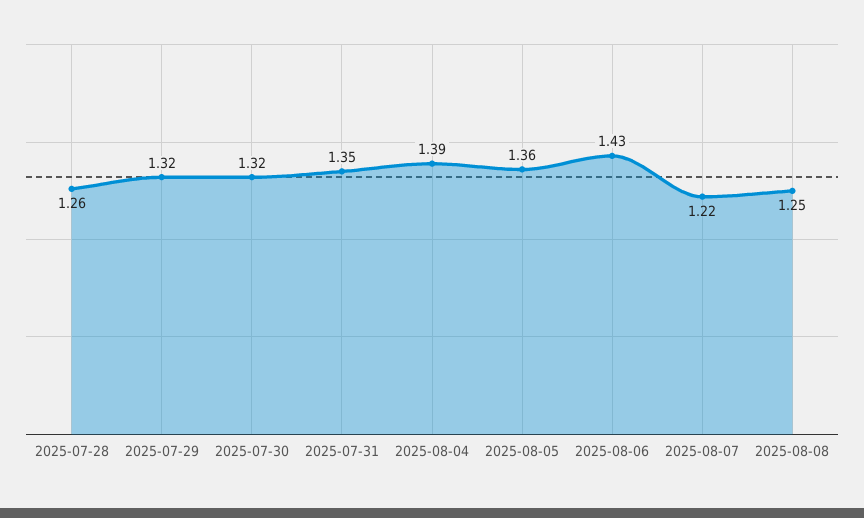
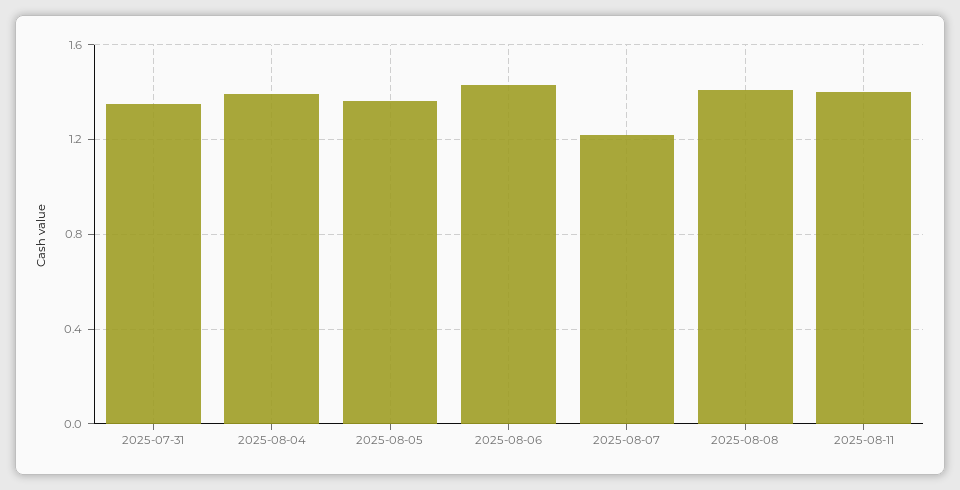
2025-07-28: 1.26 -> none
2025-07-29: 1.32 -> none
2025-07-30: 1.32 -> none
2025-08-08: 1.25 -> 1.4
2025-08-11: none -> 1.4

